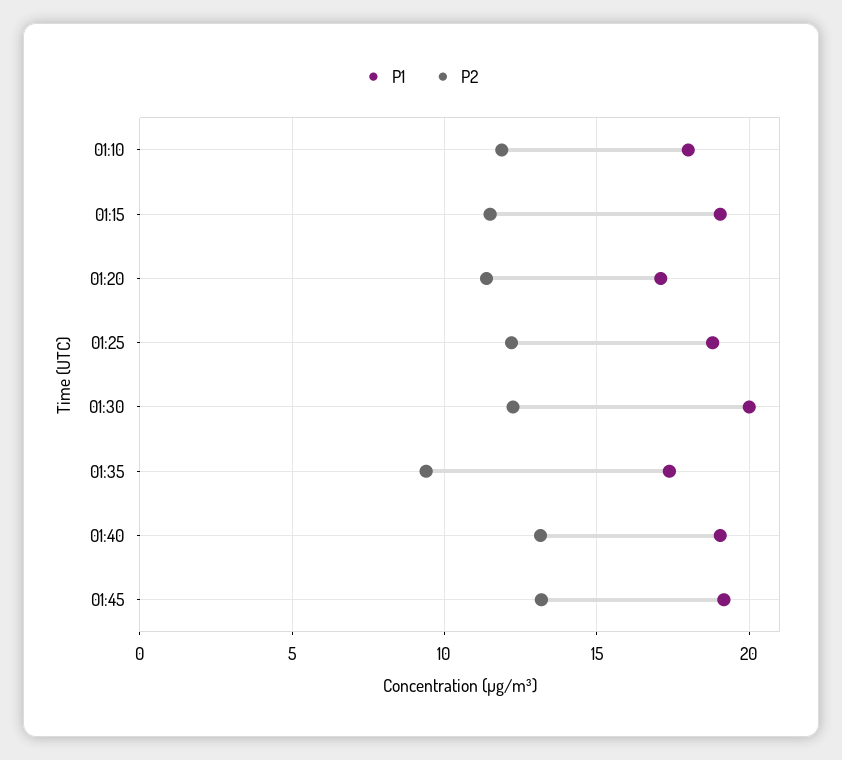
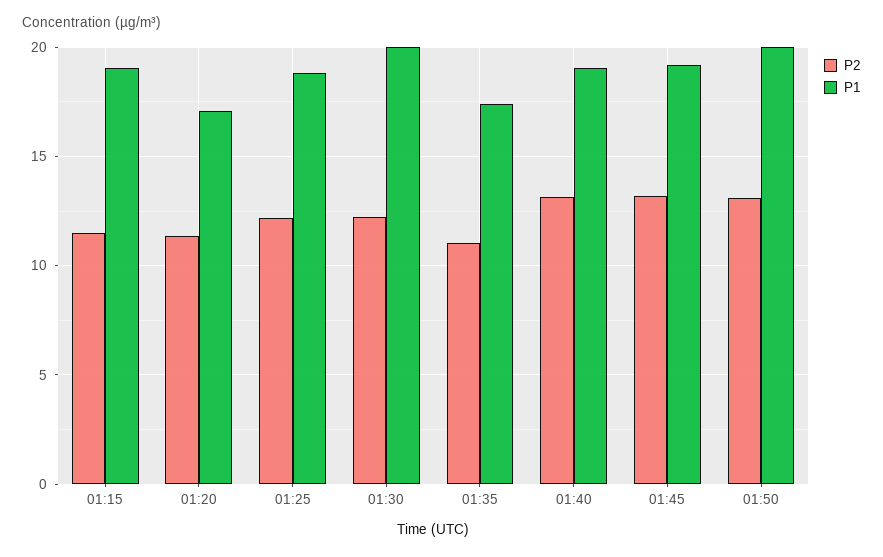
P1, 01:10: 18 -> none
P2, 01:10: 12 -> none
P2, 01:35: 9.5 -> 11
P2, 01:50: none -> 13
P1, 01:50: none -> 20

